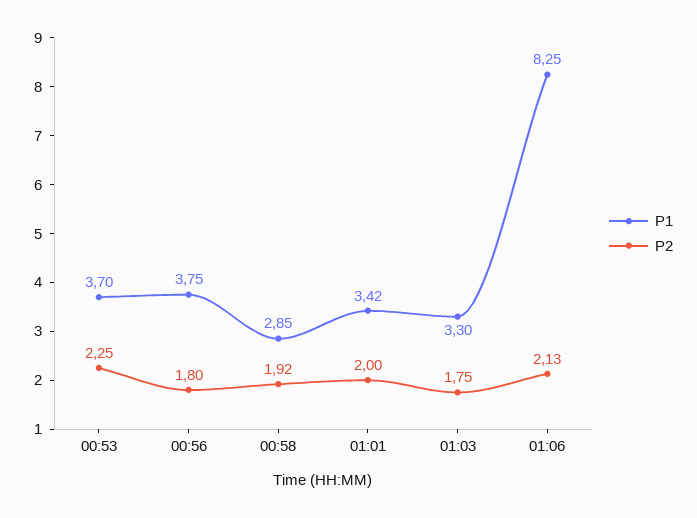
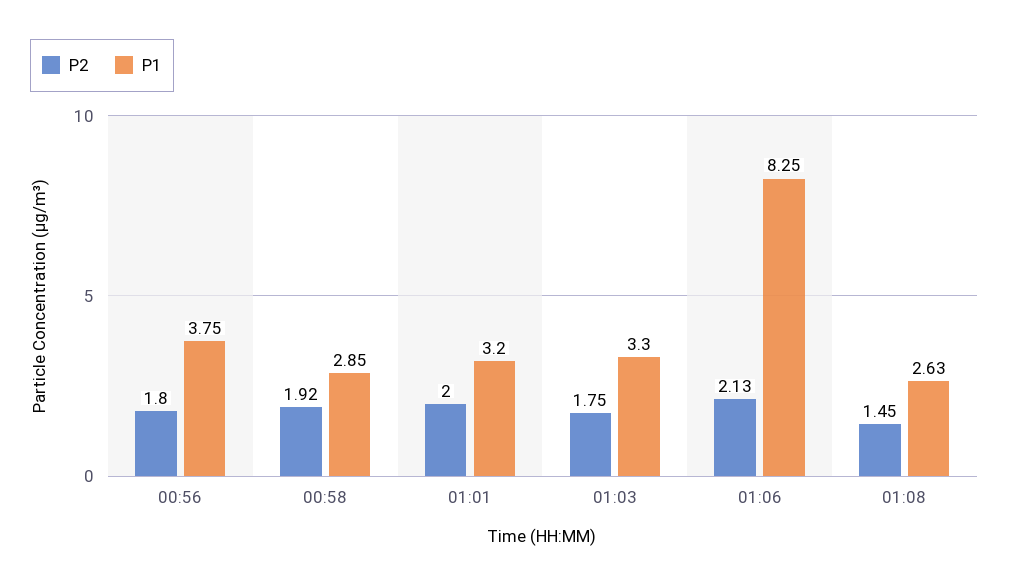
P1, 00:53: 3.7 -> none
P2, 00:53: 2.25 -> none
P1, 01:01: 3.42 -> 3.2
P2, 01:08: none -> 1.45
P1, 01:08: none -> 2.63

